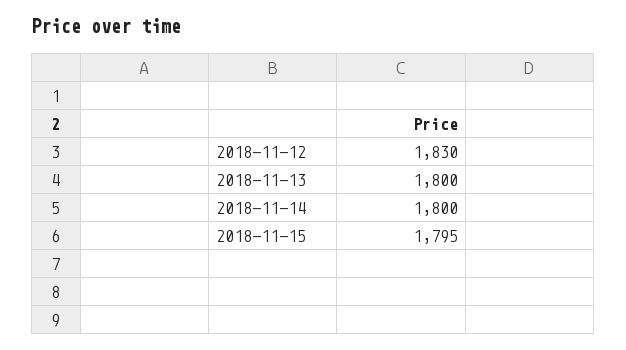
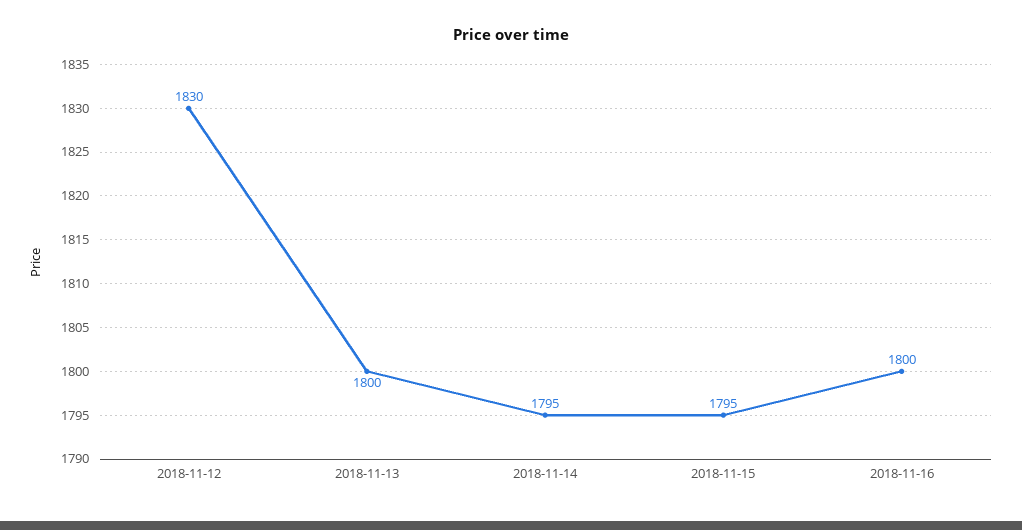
2018-11-14: 1800 -> 1795
2018-11-16: none -> 1800

